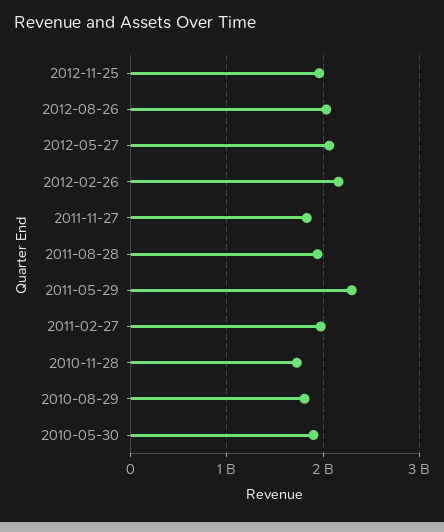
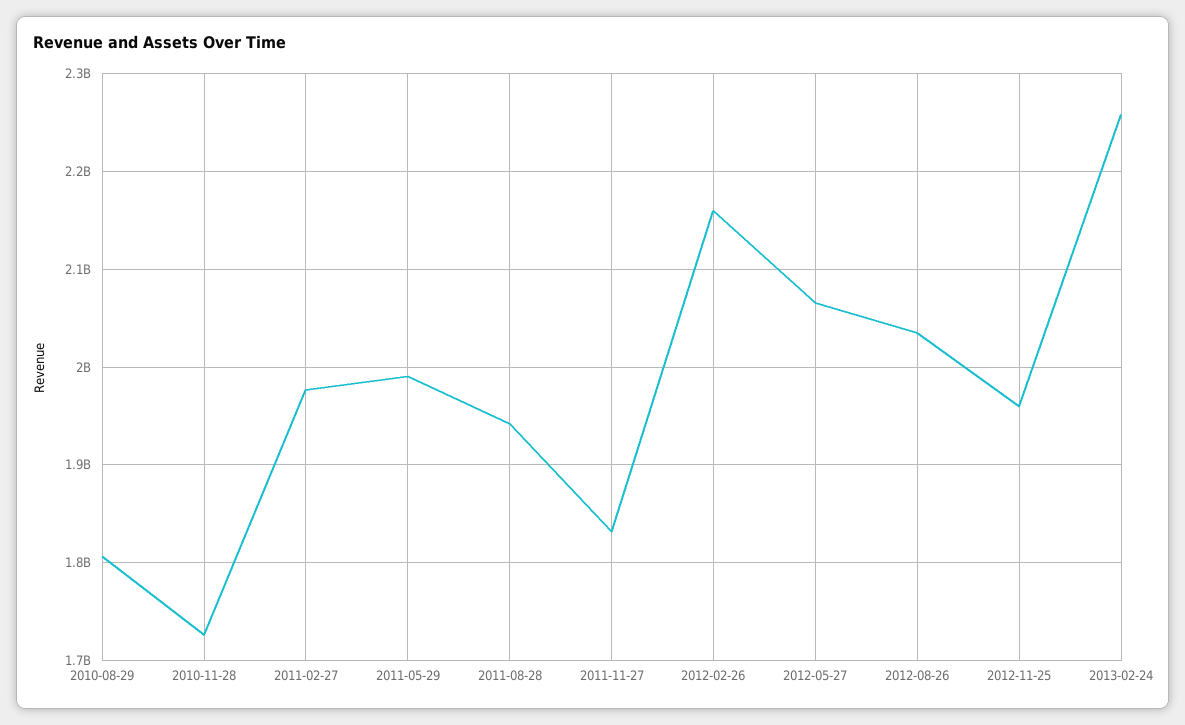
2011-05-29: 2300000000 -> 1990000000
2010-05-30: 1900000000 -> none
2013-02-24: none -> 2260000000

